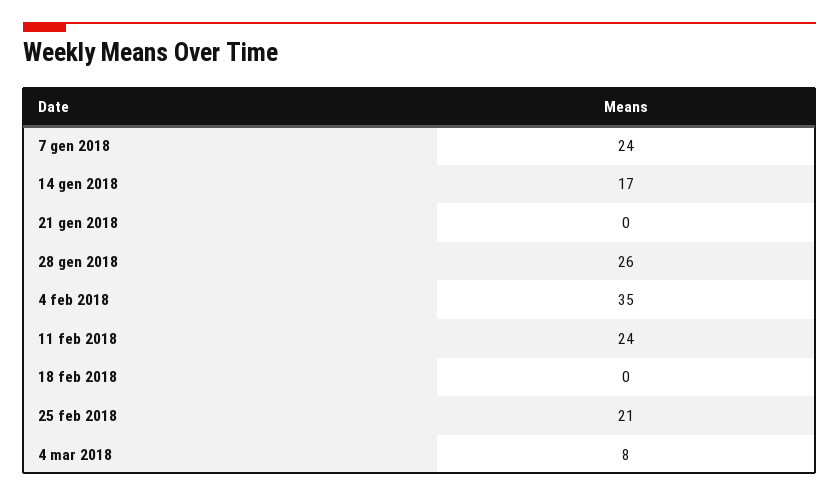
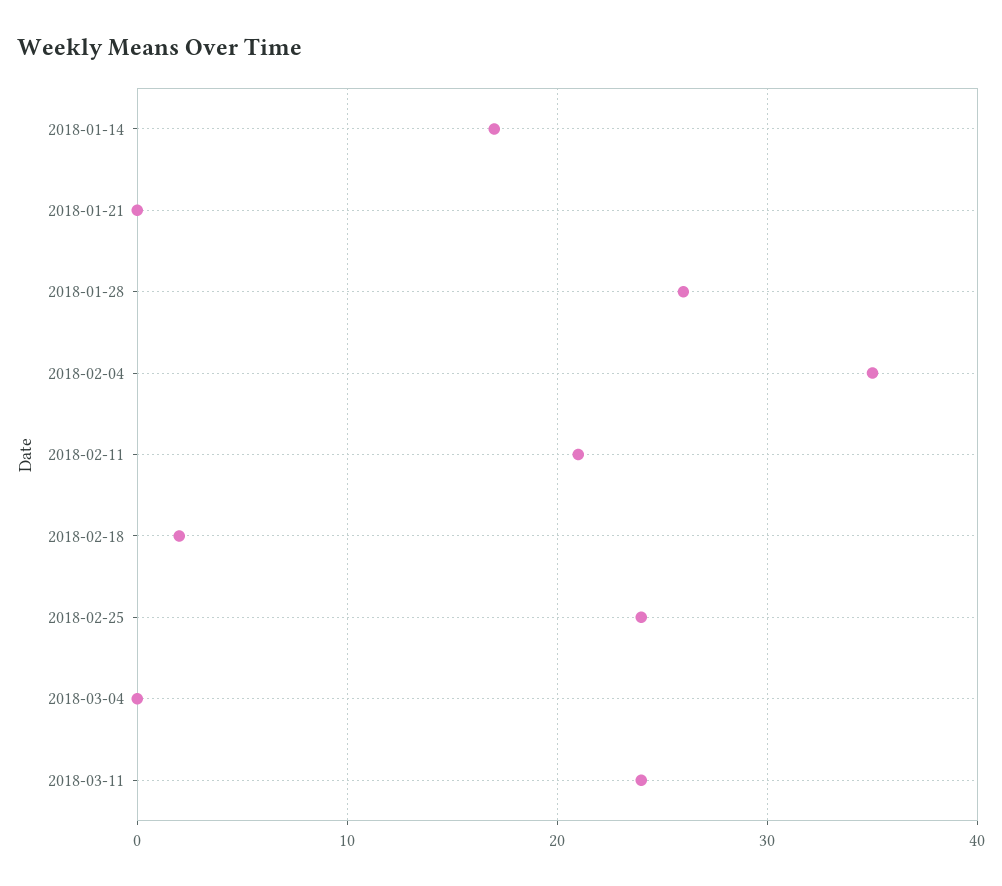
7 gen 2018: 24 -> none
11 feb 2018: 24 -> 21
18 feb 2018: 0 -> 2
25 feb 2018: 21 -> 24
4 mar 2018: 8 -> 0
2018-03-11: none -> 24

